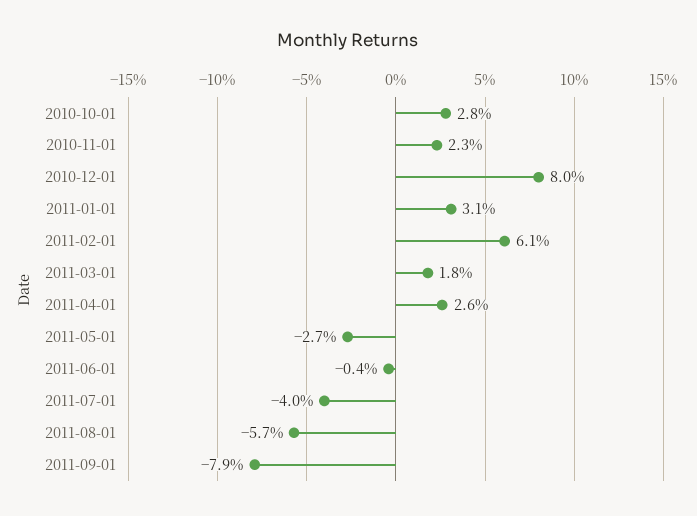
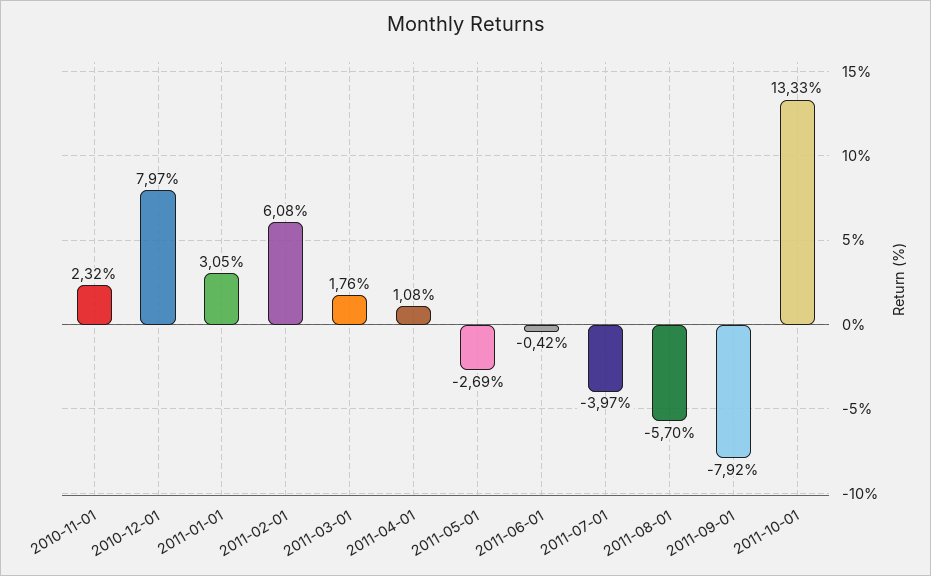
2010-10-01: 2.8 -> none
2011-04-01: 2.6 -> 1.08
2011-10-01: none -> 13.33

